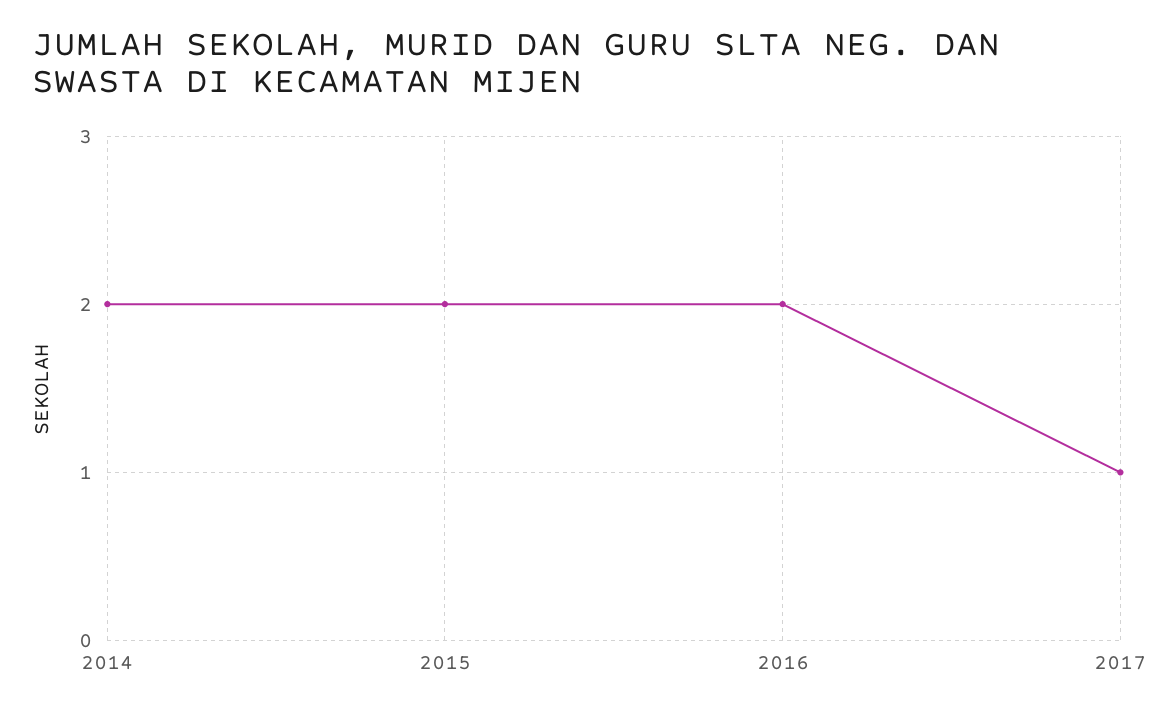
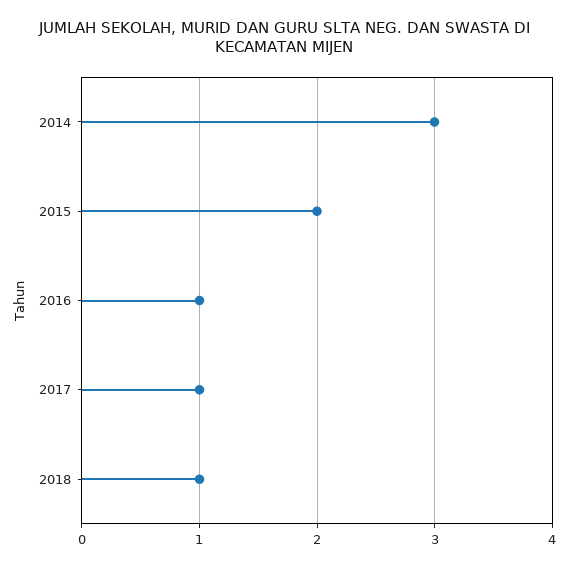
2014: 2 -> 3
2016: 2 -> 1
2018: none -> 1

